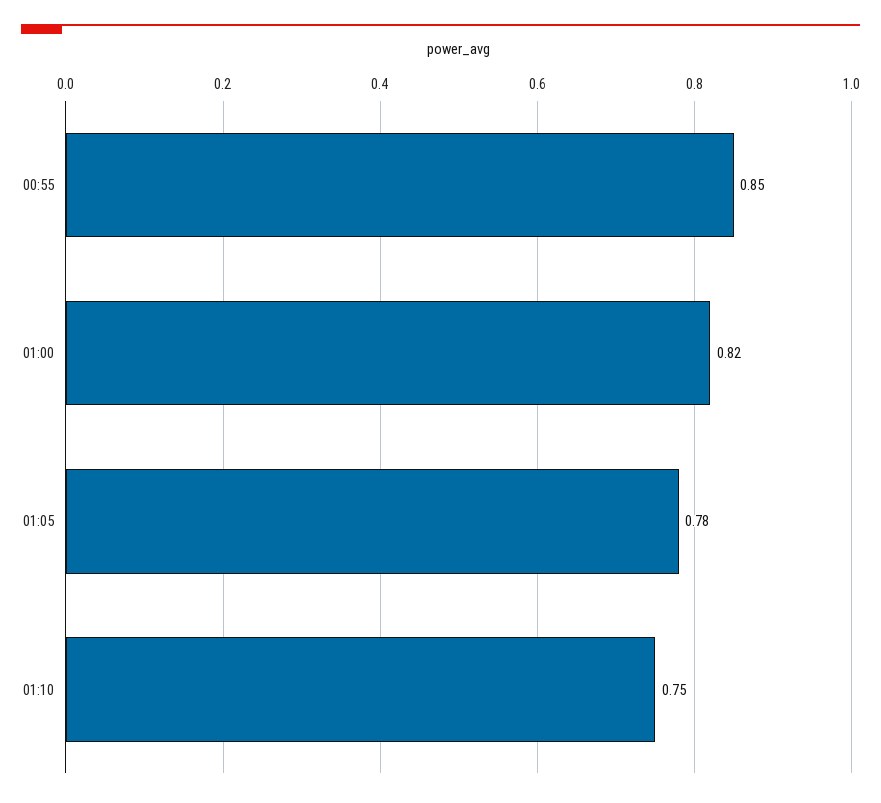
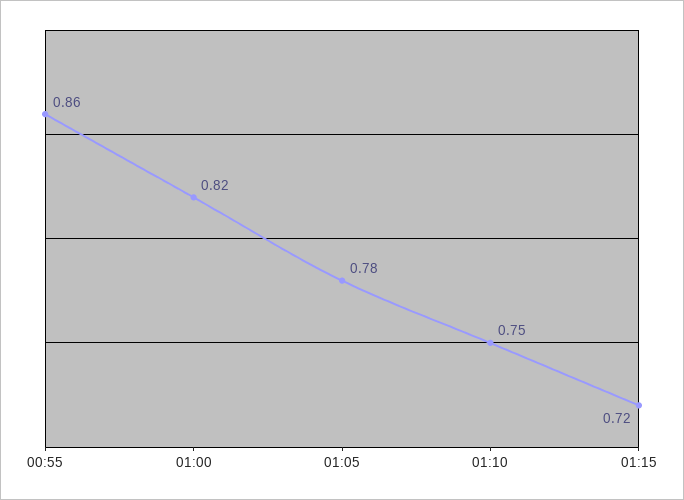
00:55: 0.85 -> 0.86
01:15: none -> 0.72

